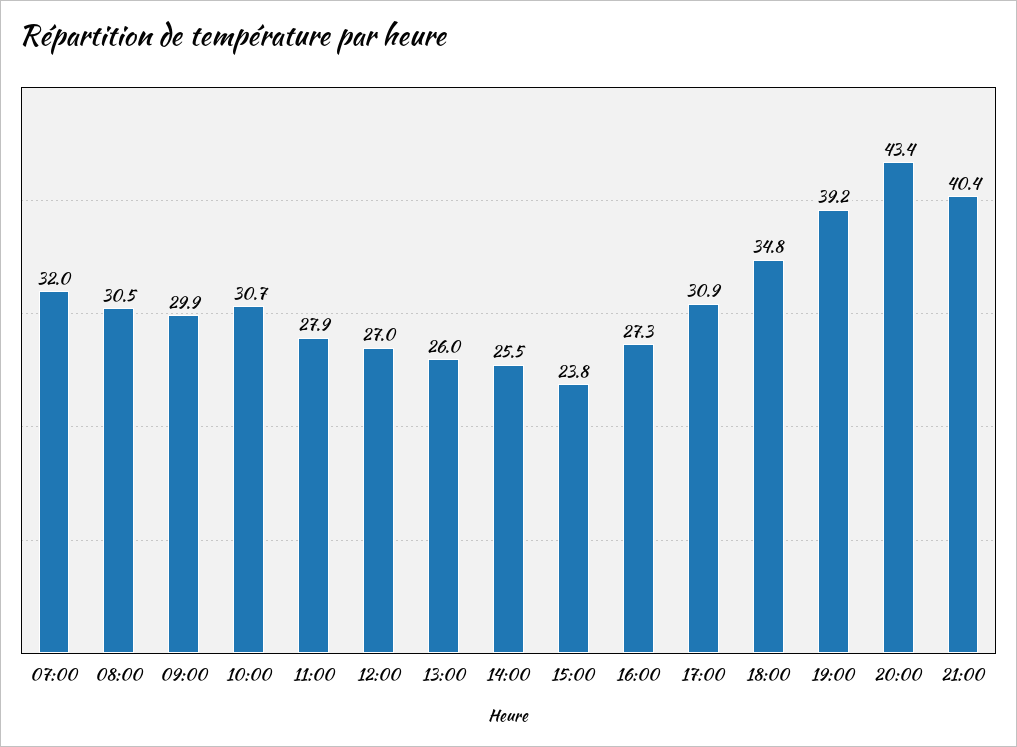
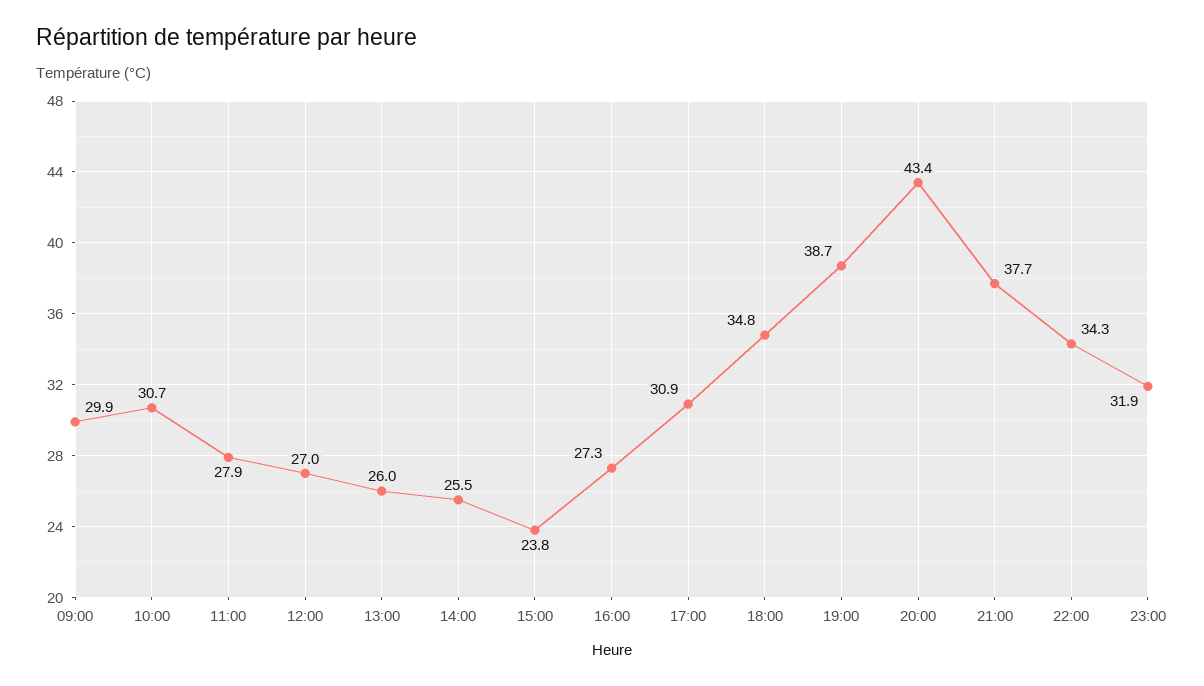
07:00: 32 -> none
08:00: 30.5 -> none
19:00: 39.2 -> 38.7
21:00: 40.4 -> 37.7
22:00: none -> 34.3
23:00: none -> 31.9

